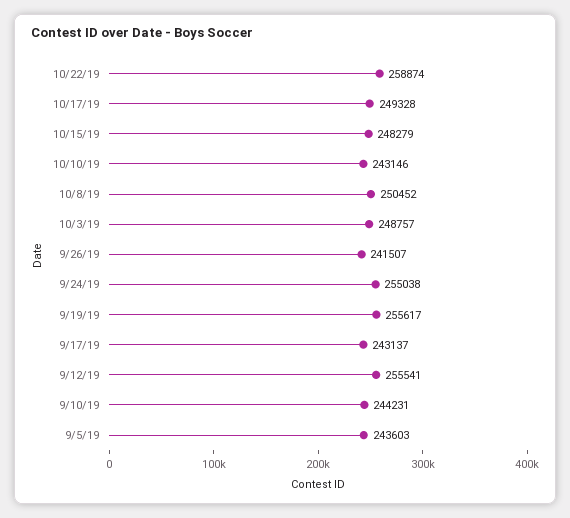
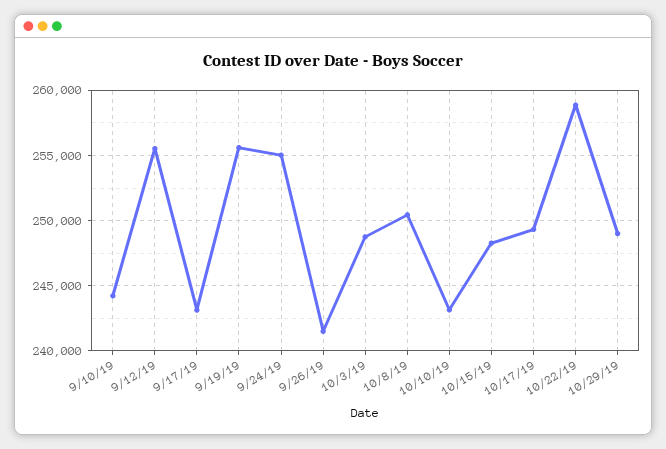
9/5/19: 243603 -> none
10/29/19: none -> 249000

